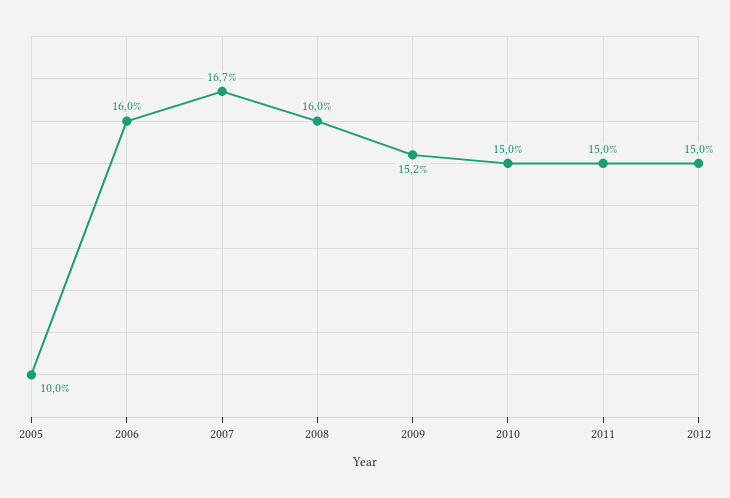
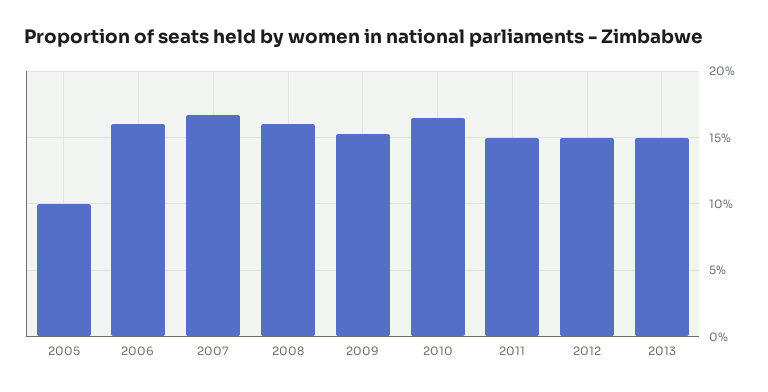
2010: 15 -> 16.5
2013: none -> 15

